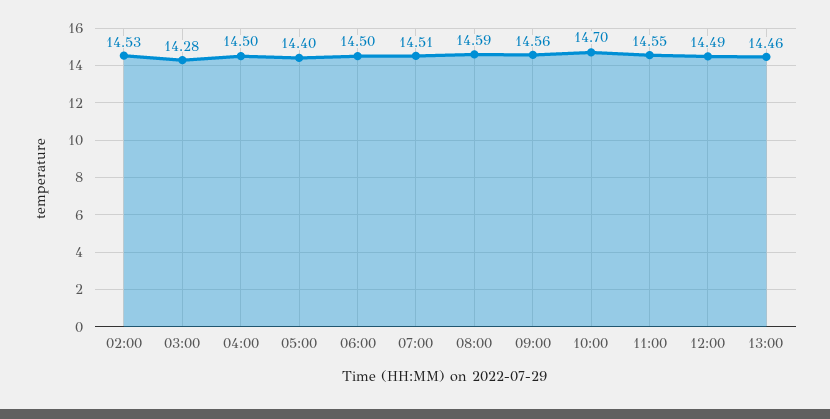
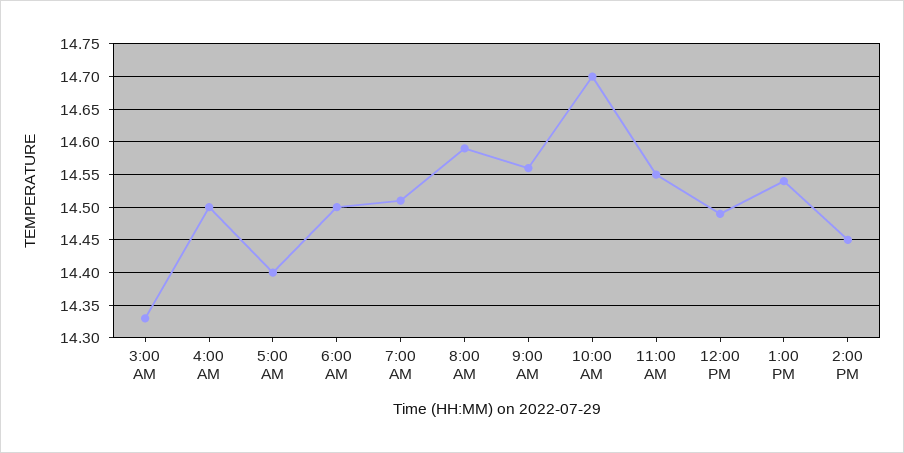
02:00: 14.53 -> none
03:00: 14.28 -> 14.33
13:00: 14.46 -> 14.54
2:00 PM: none -> 14.45

